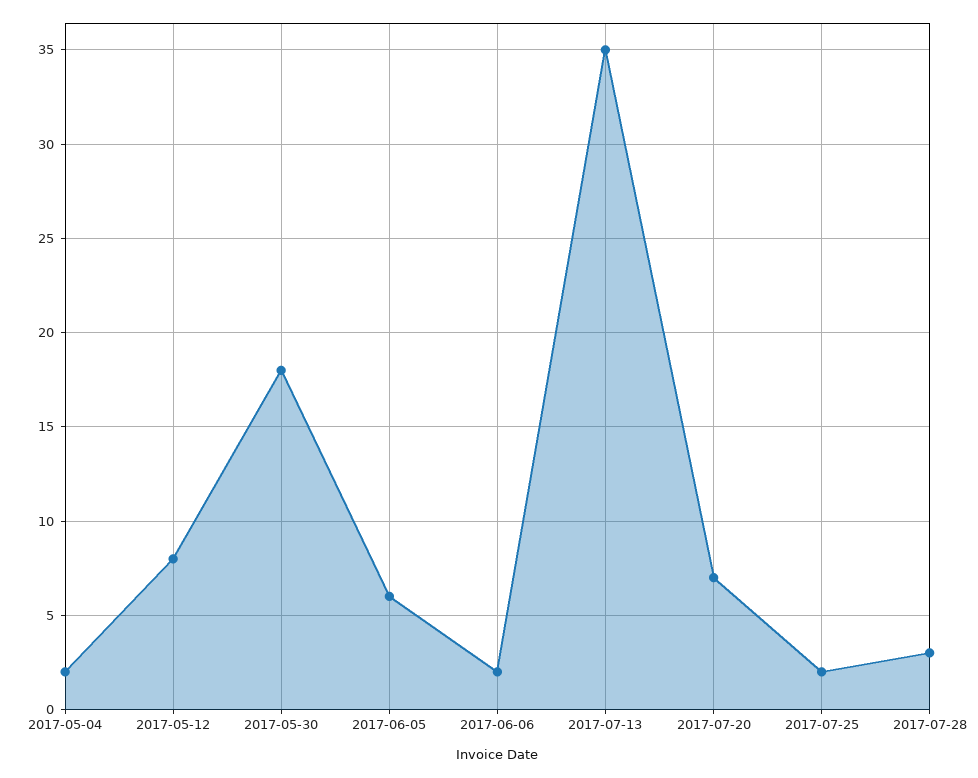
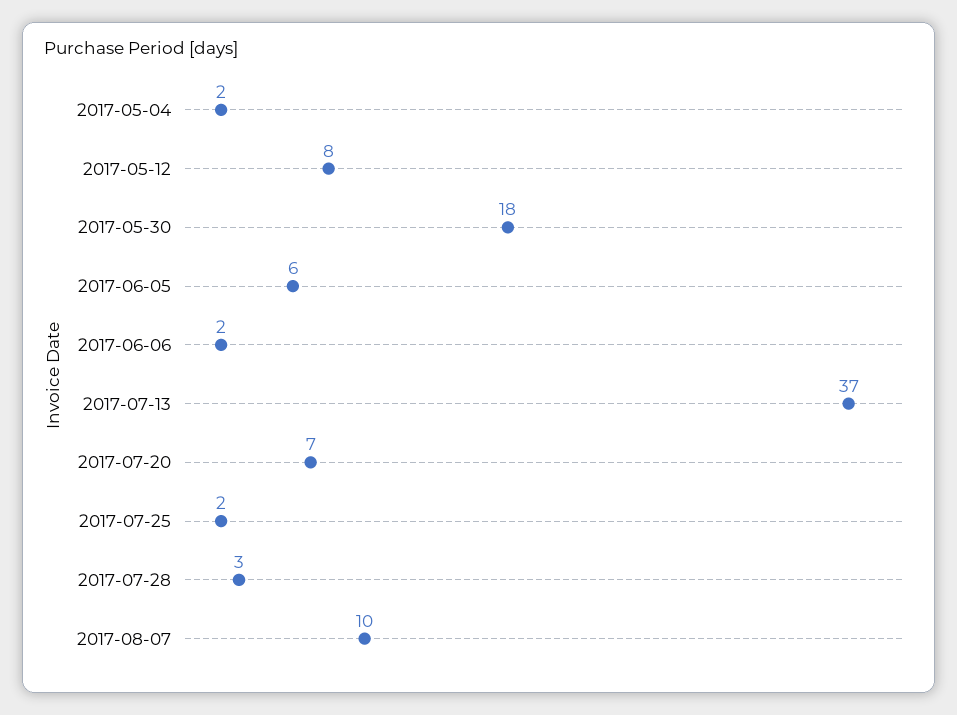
2017-07-13: 35 -> 37
2017-08-07: none -> 10

